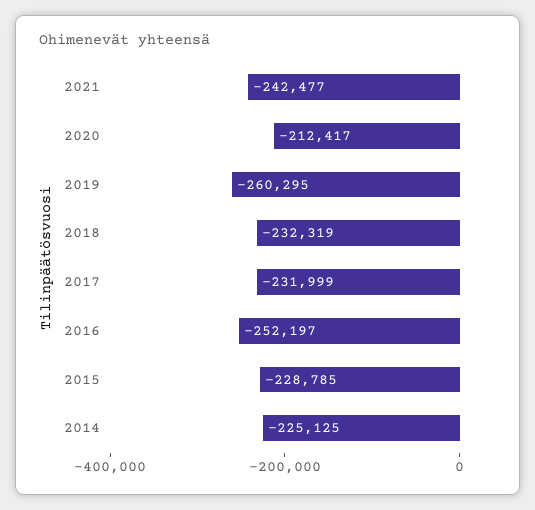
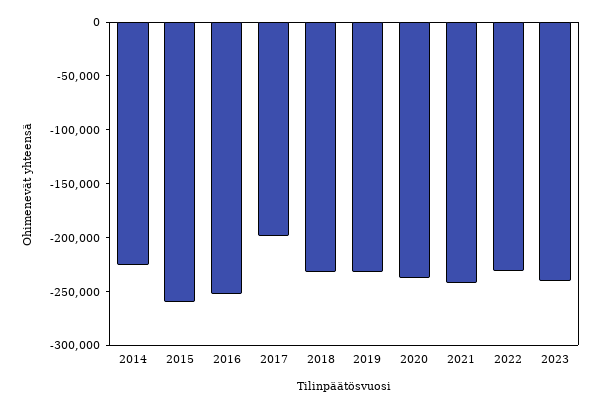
2020: -212417 -> -240000
2019: -260295 -> -230000
2017: -231999 -> -200000
2015: -228785 -> -260000
2022: none -> -230000
2023: none -> -240000

